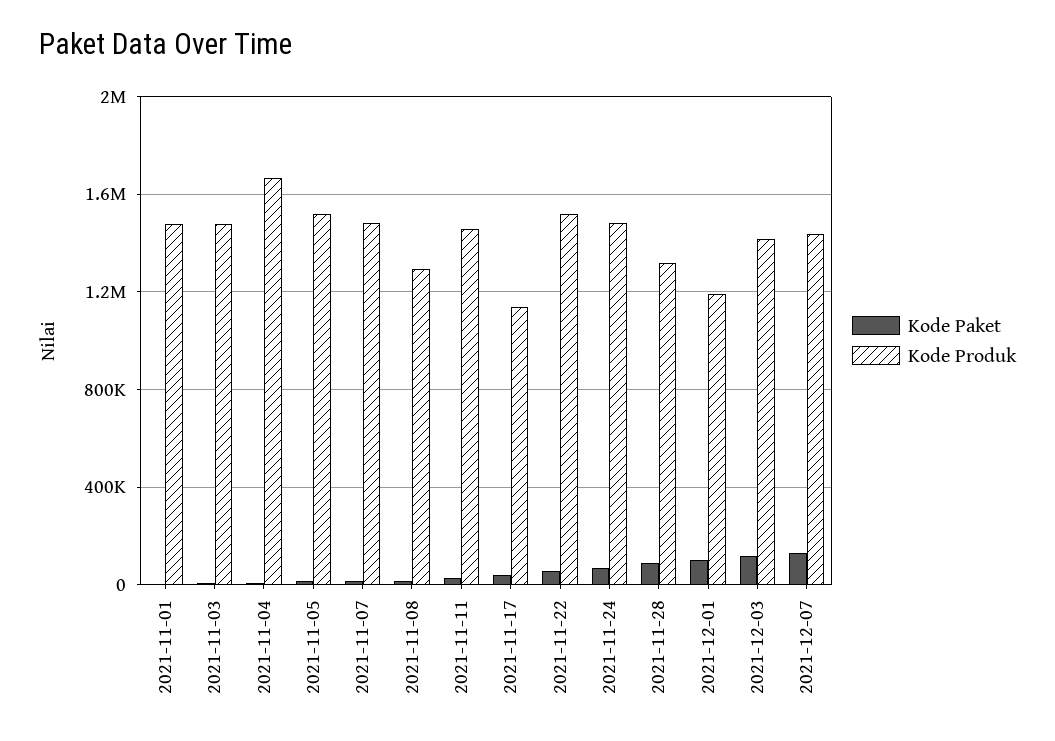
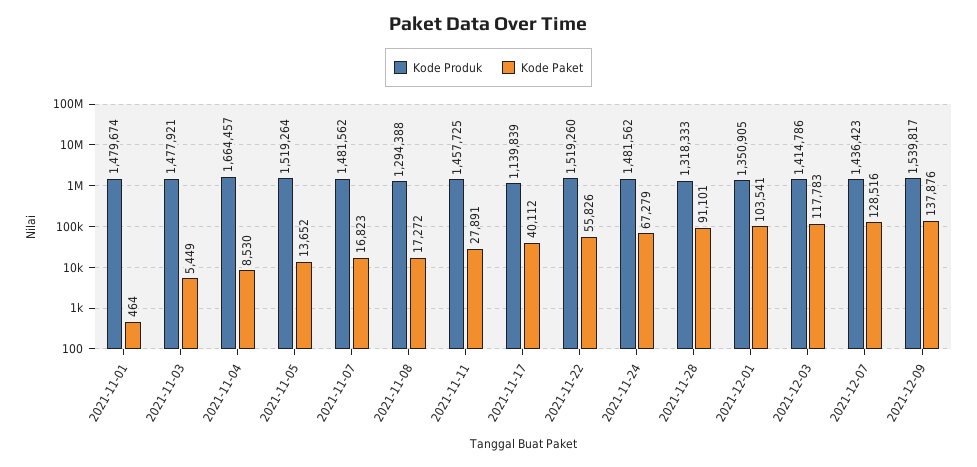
Kode Produk, 2021-12-01: 1200000 -> 1350905
Kode Produk, 2021-12-09: none -> 1539817
Kode Paket, 2021-12-09: none -> 137876

